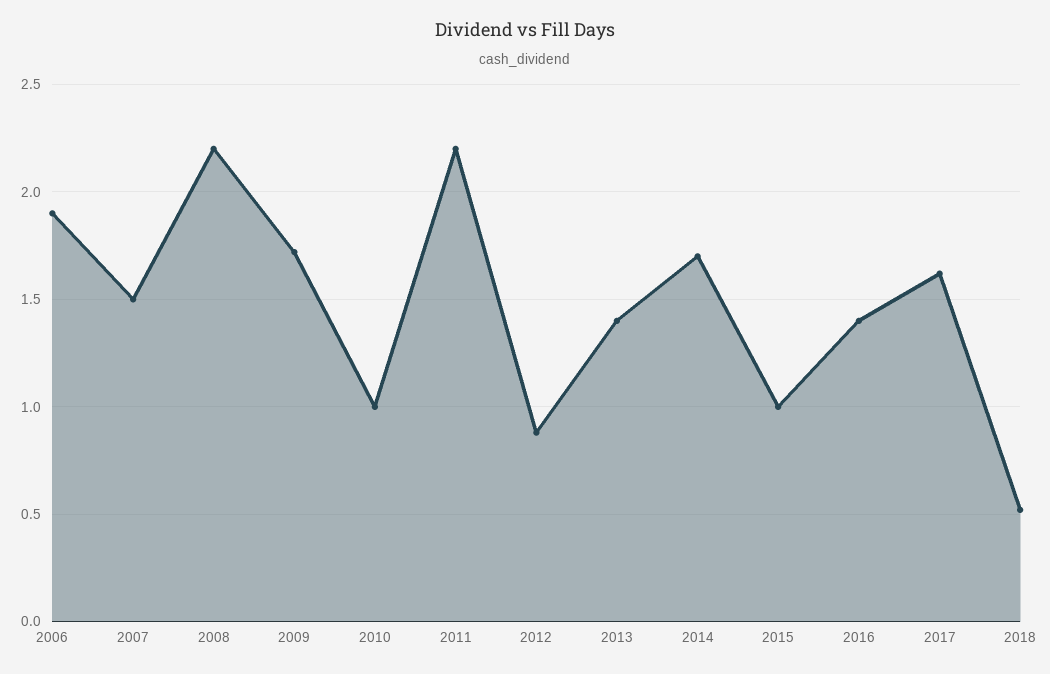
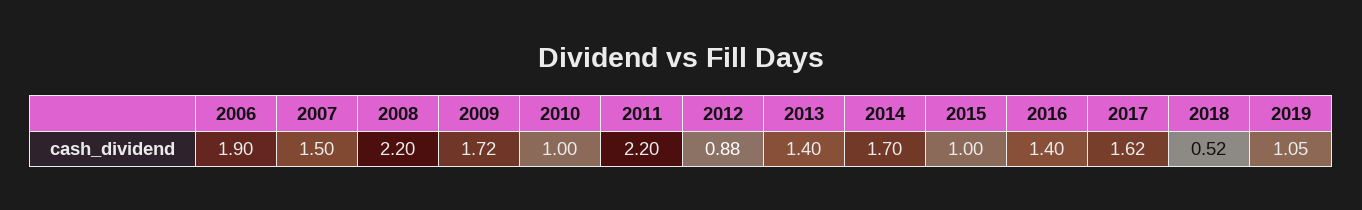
2019: none -> 1.05

